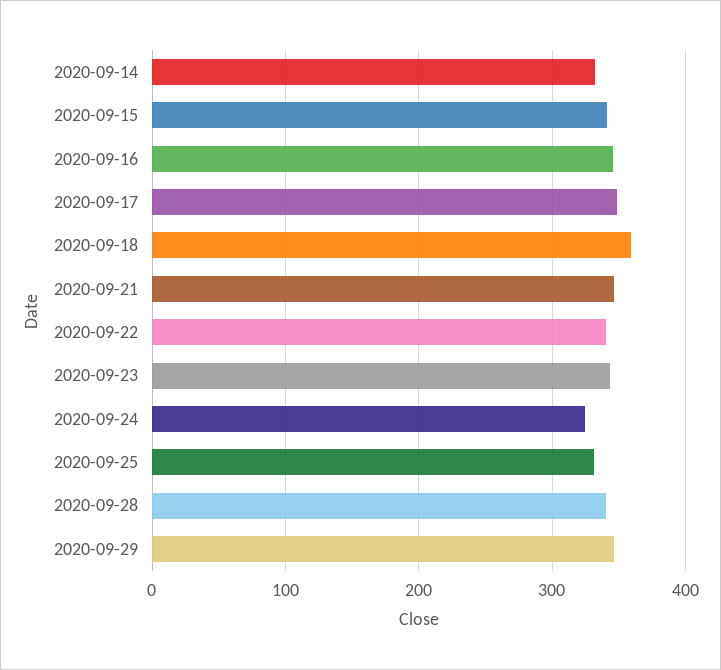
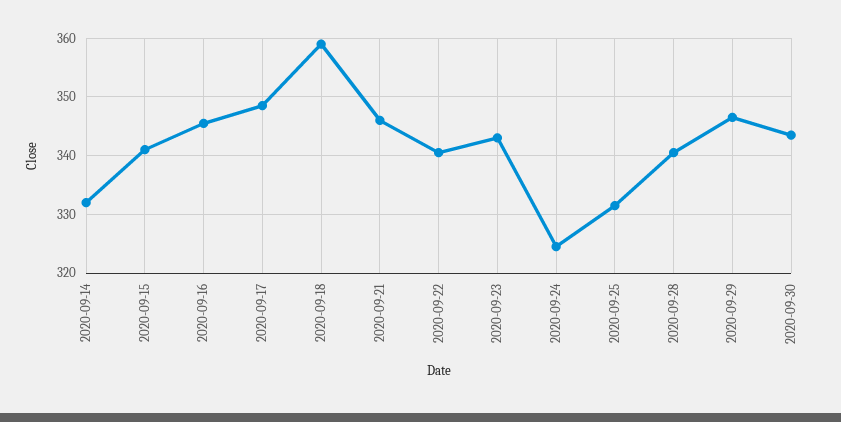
2020-09-30: none -> 344

